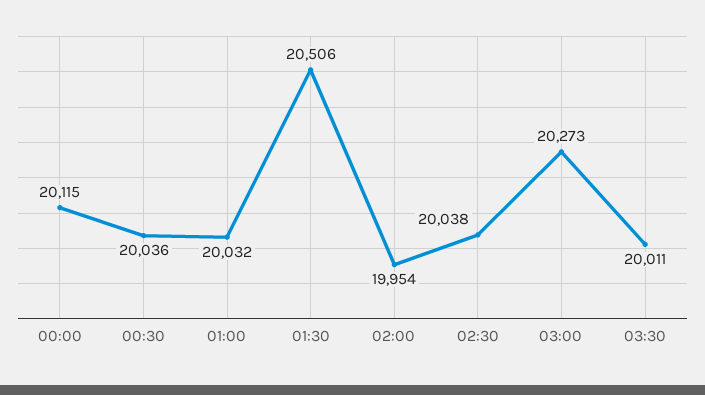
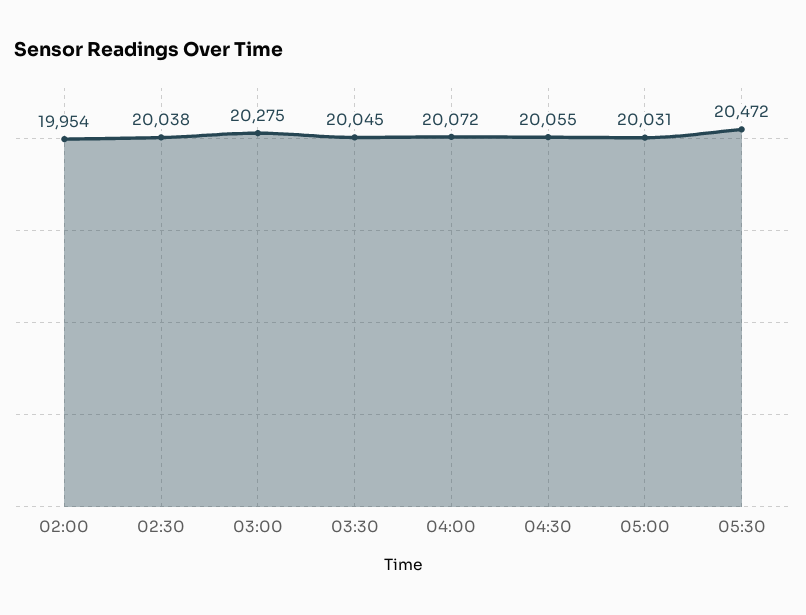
00:00: 20115 -> none
00:30: 20036 -> none
01:00: 20032 -> none
01:30: 20506 -> none
03:00: 20273 -> 20275
03:30: 20011 -> 20045
04:00: none -> 20072
04:30: none -> 20055
05:00: none -> 20031
05:30: none -> 20472

